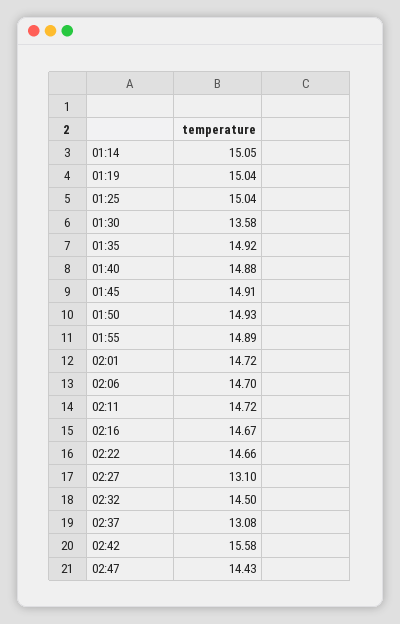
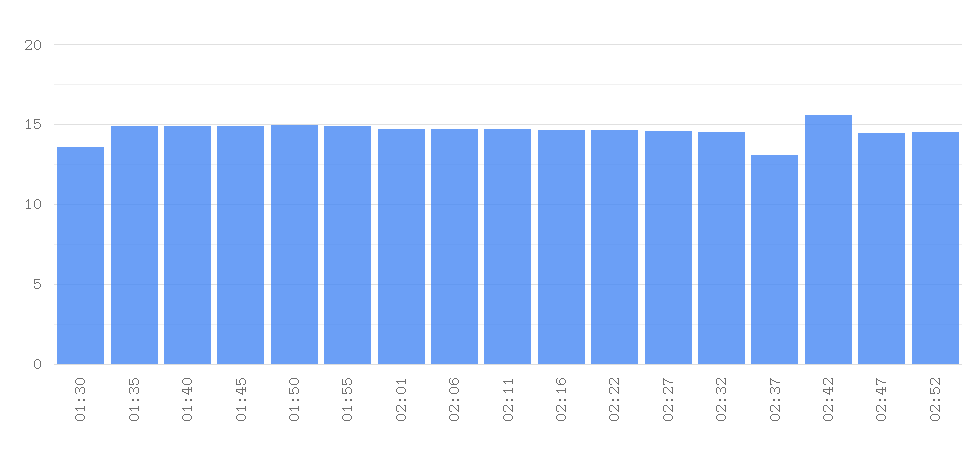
01:14: 15.05 -> none
01:19: 15.04 -> none
01:25: 15.04 -> none
02:27: 13.1 -> 14.5
02:52: none -> 14.5

